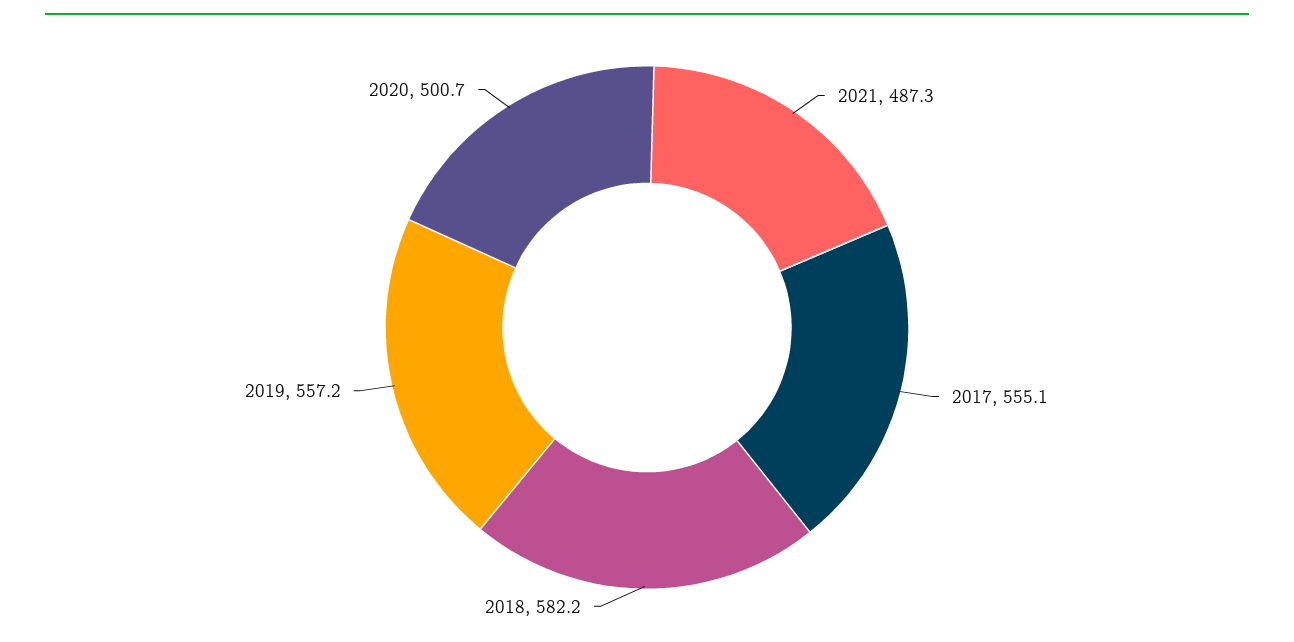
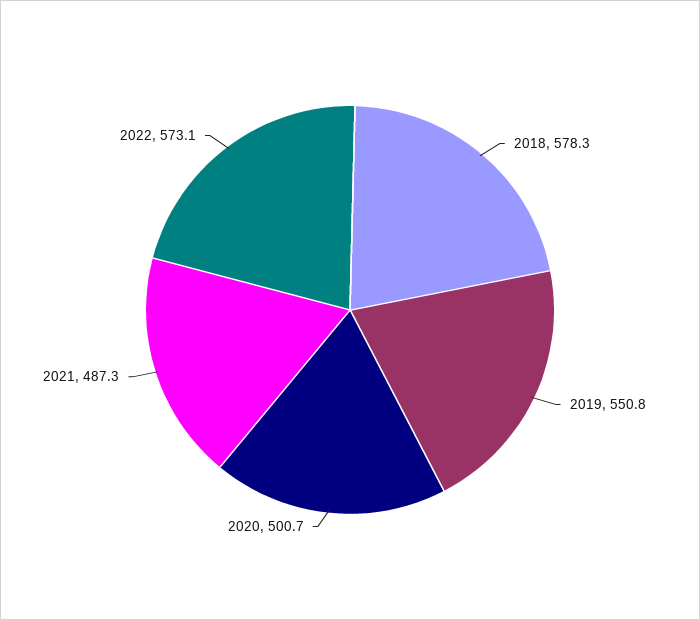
2017: 555.1 -> none
2018: 582.2 -> 578.3
2019: 557.2 -> 550.8
2022: none -> 573.1

